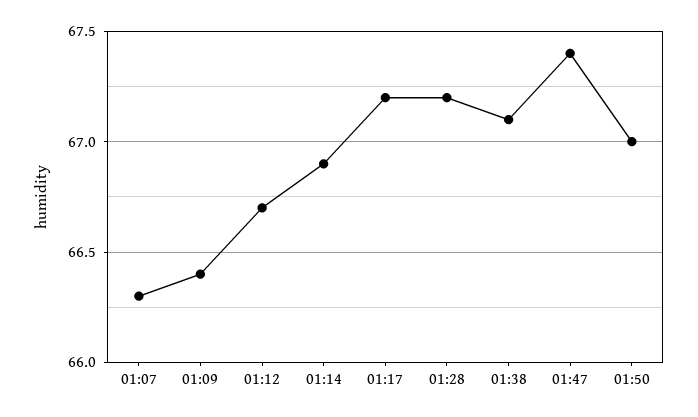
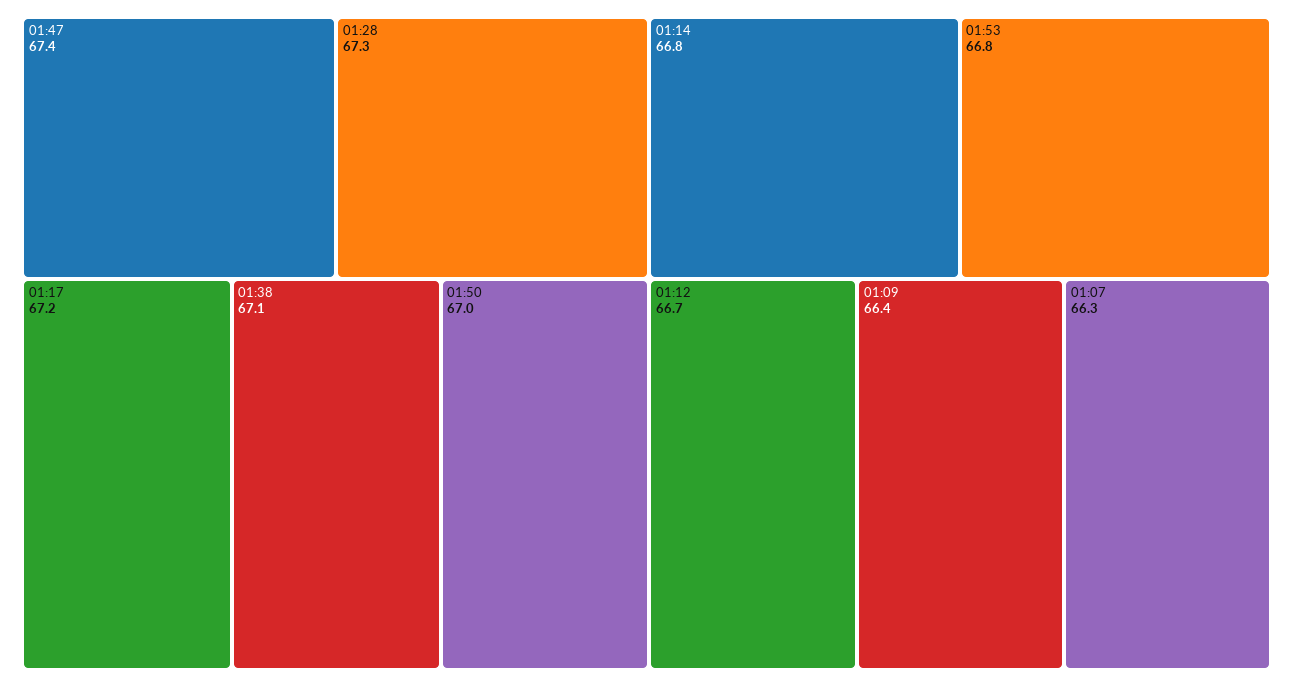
01:14: 66.9 -> 66.8
01:28: 67.2 -> 67.3
01:53: none -> 66.8

